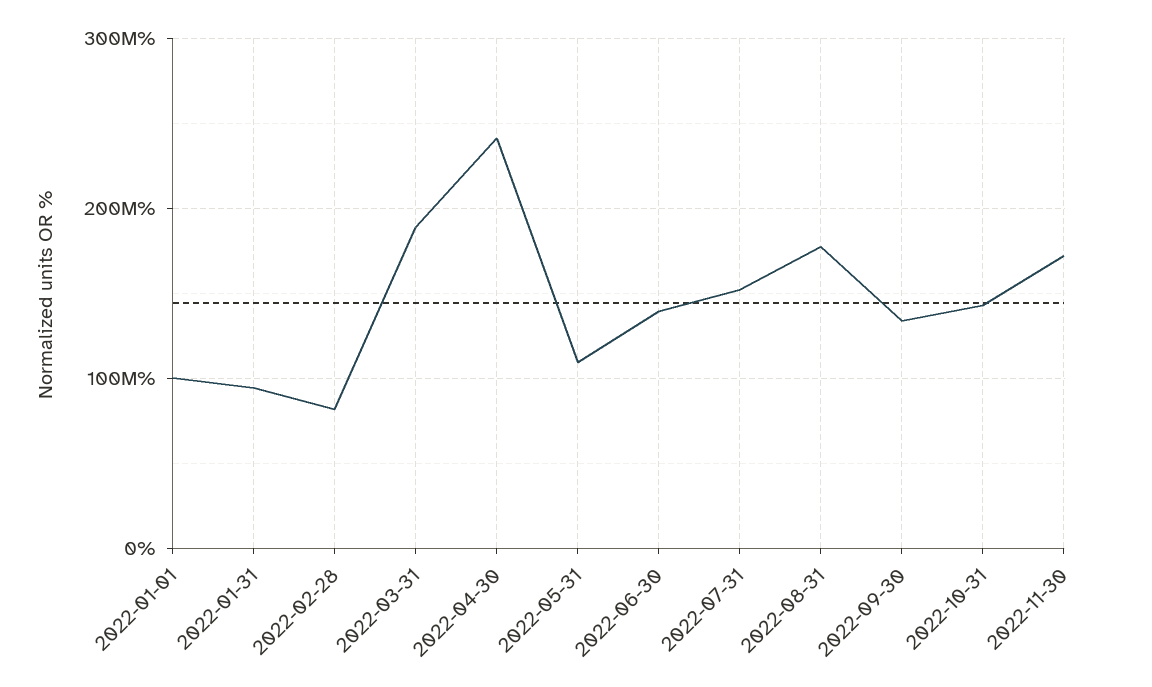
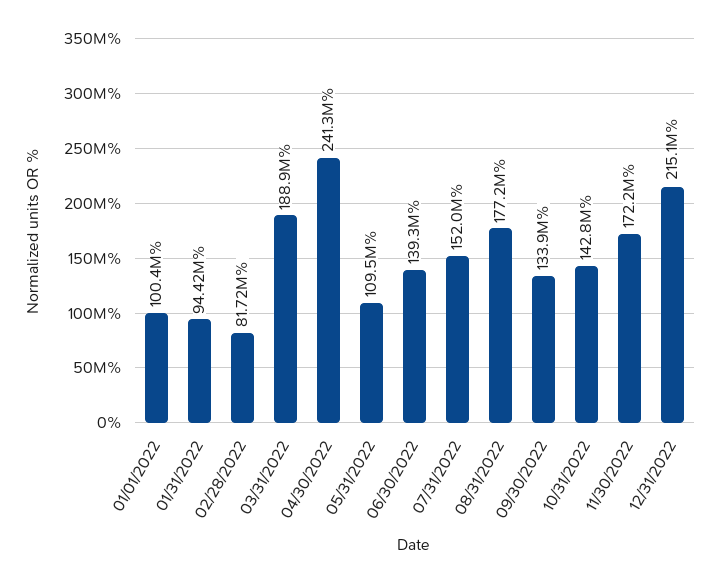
12/31/2022: none -> 215100000

